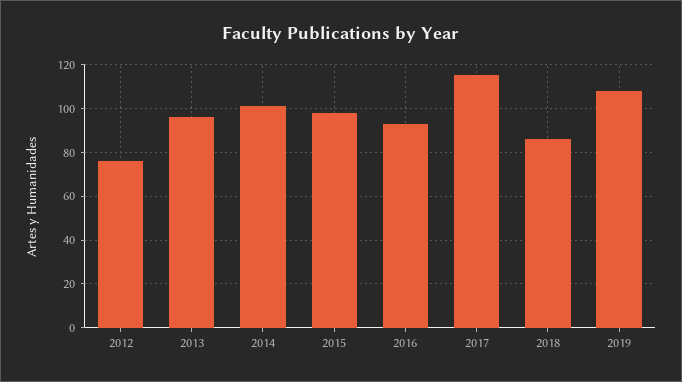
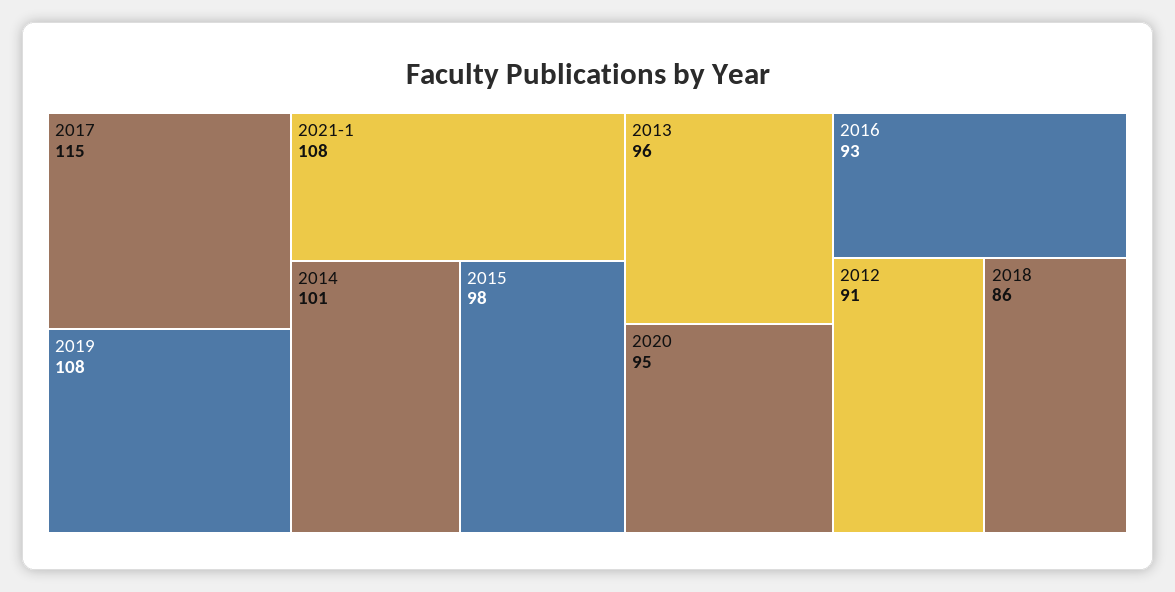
2012: 75 -> 91
2021-1: none -> 108
2020: none -> 95

